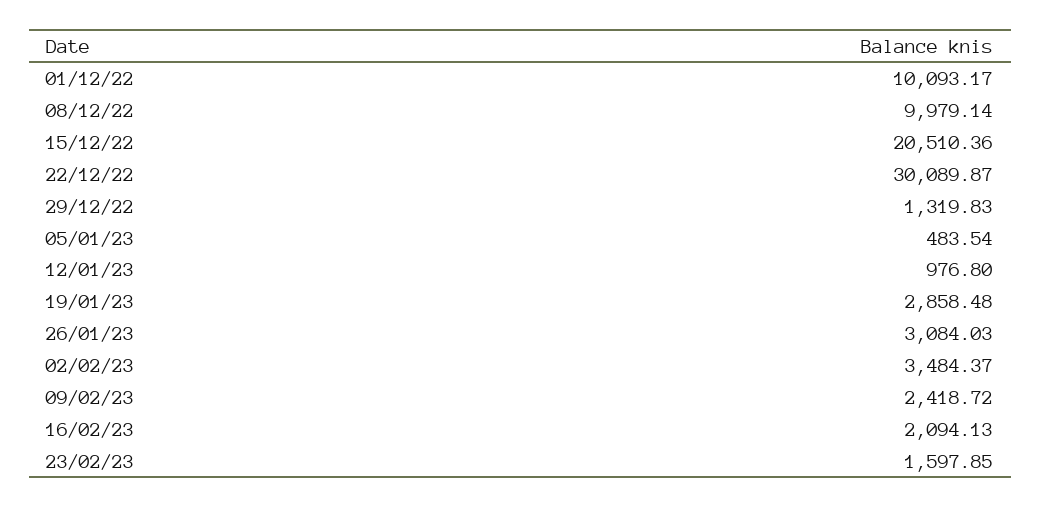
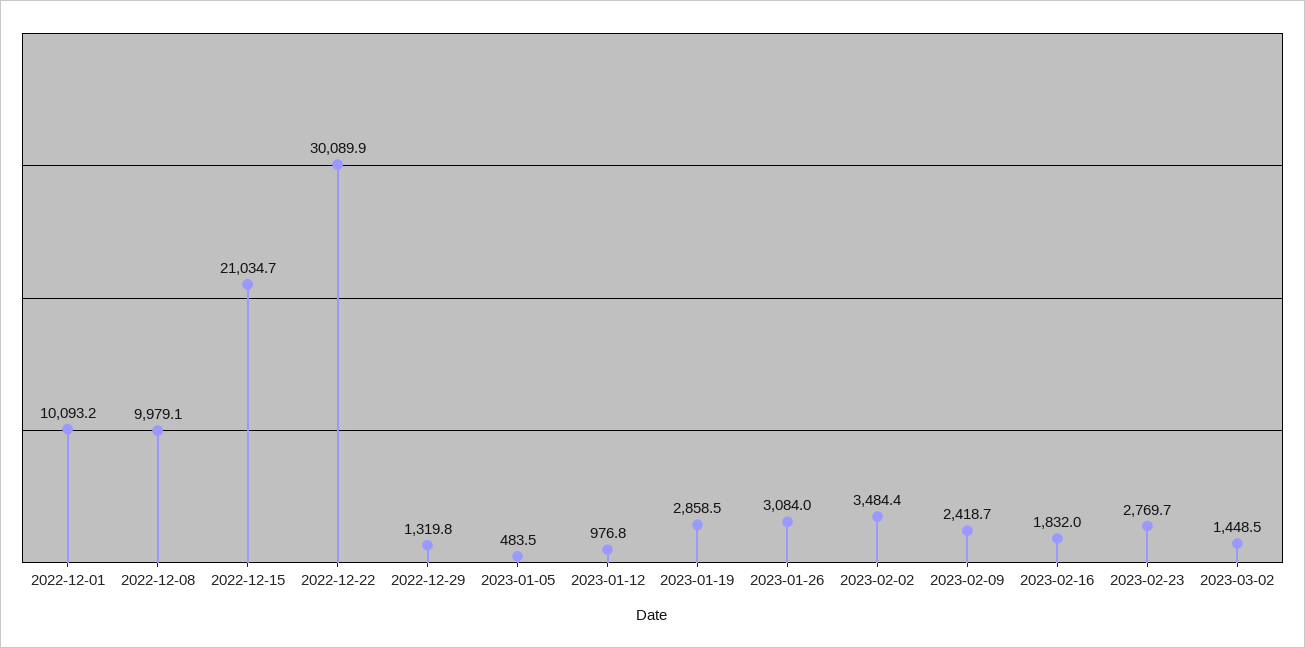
15/12/22: 20510.36 -> 21034.7
16/02/23: 2094.13 -> 1832
23/02/23: 1597.85 -> 2769.7
2023-03-02: none -> 1448.5

